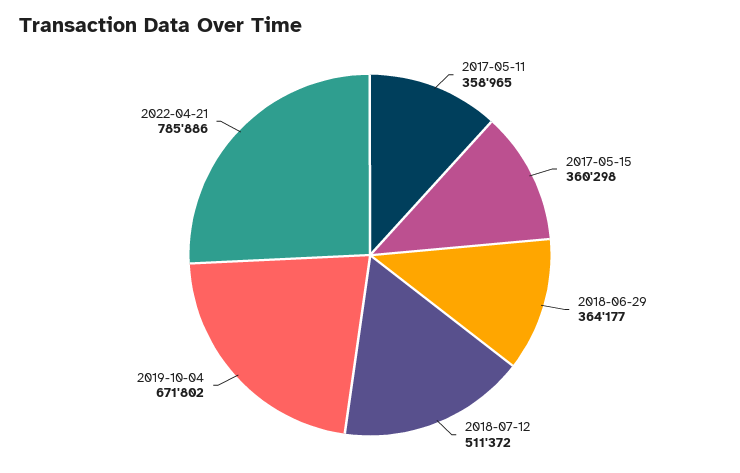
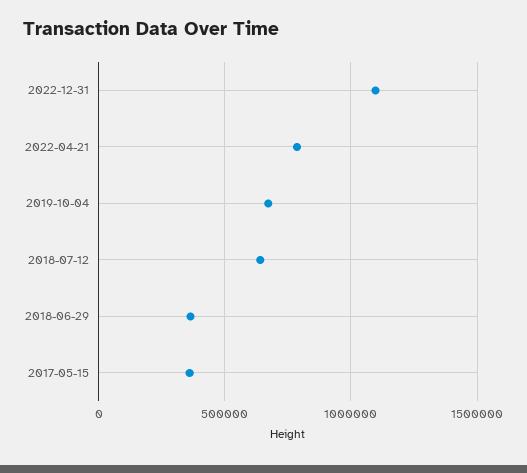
2017-05-11: 358965 -> none
2018-07-12: 511372 -> 650000
2022-12-31: none -> 1100000

